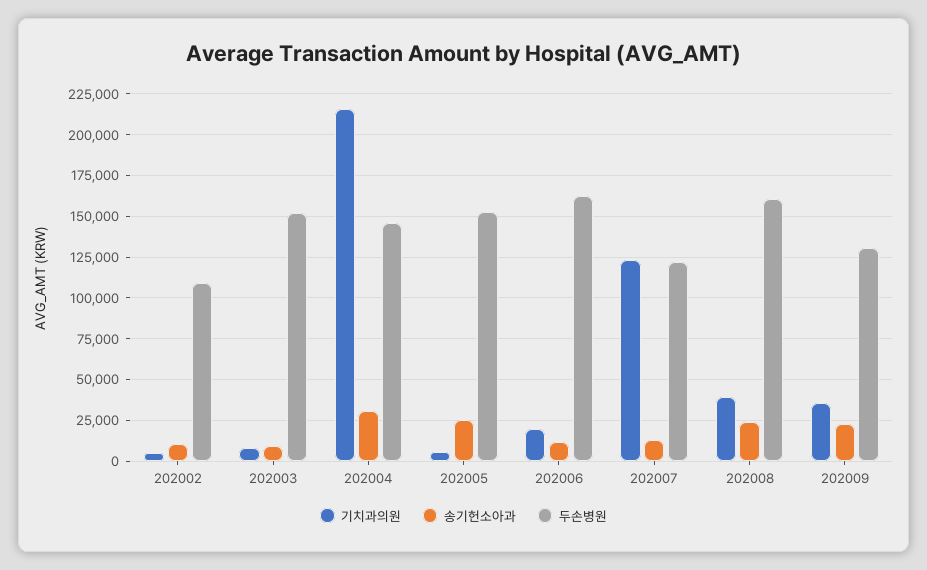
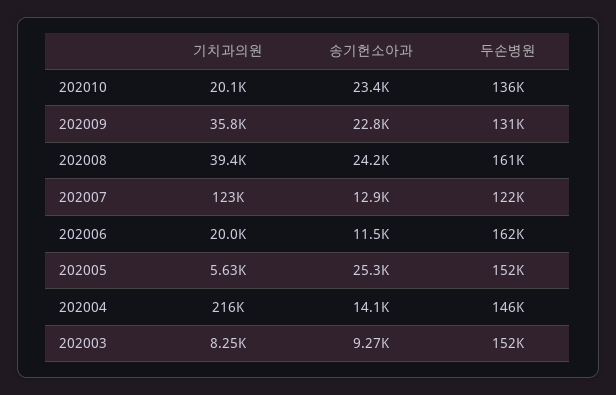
기치과의원, 202002: 5000 -> none
송기헌소아과, 202002: 10000 -> none
두손병원, 202002: 110000 -> none
송기헌소아과, 202004: 30000 -> 14100
기치과의원, 202010: none -> 20100
송기헌소아과, 202010: none -> 23400
두손병원, 202010: none -> 136000

